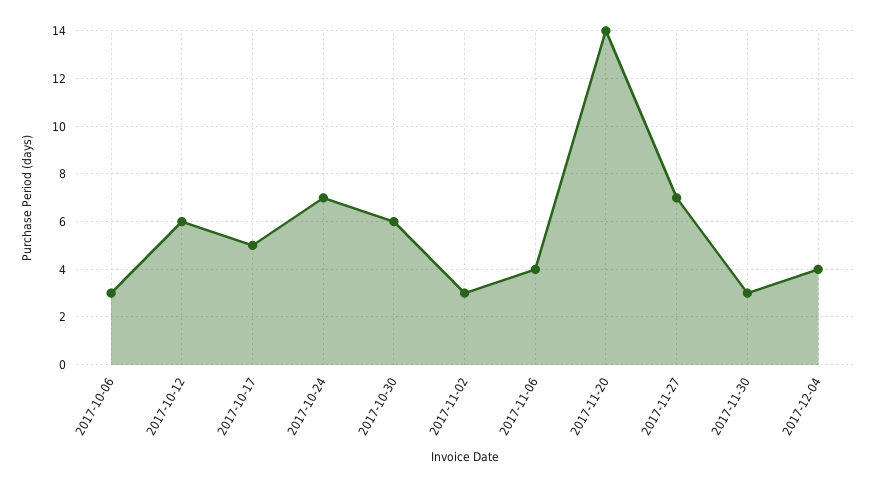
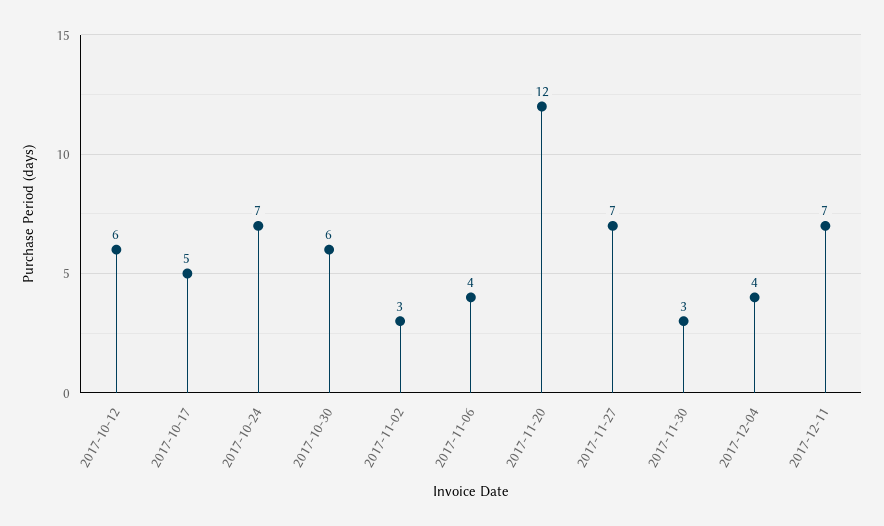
2017-10-06: 3 -> none
2017-11-20: 14 -> 12
2017-12-11: none -> 7

